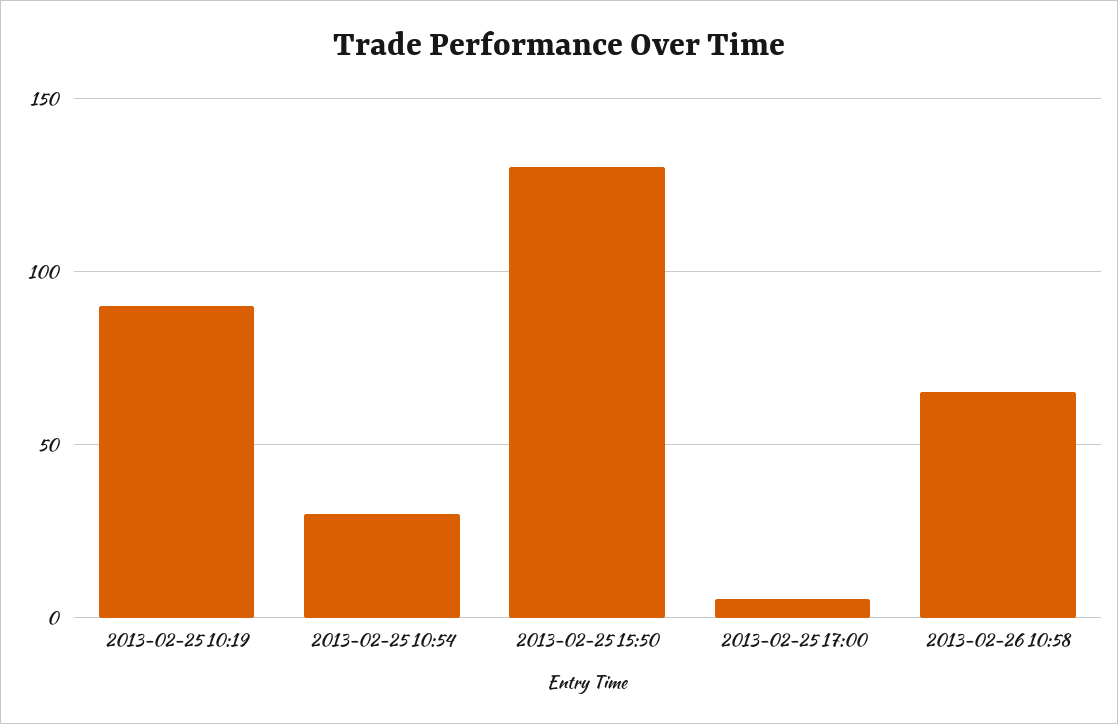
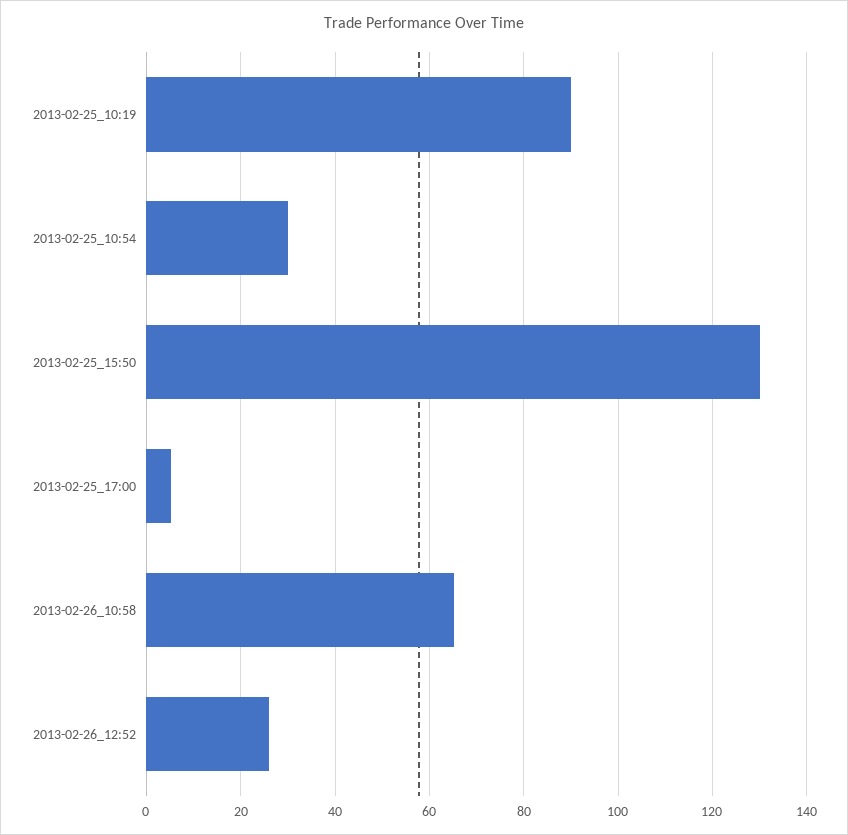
2013-02-26_12:52: none -> 26

